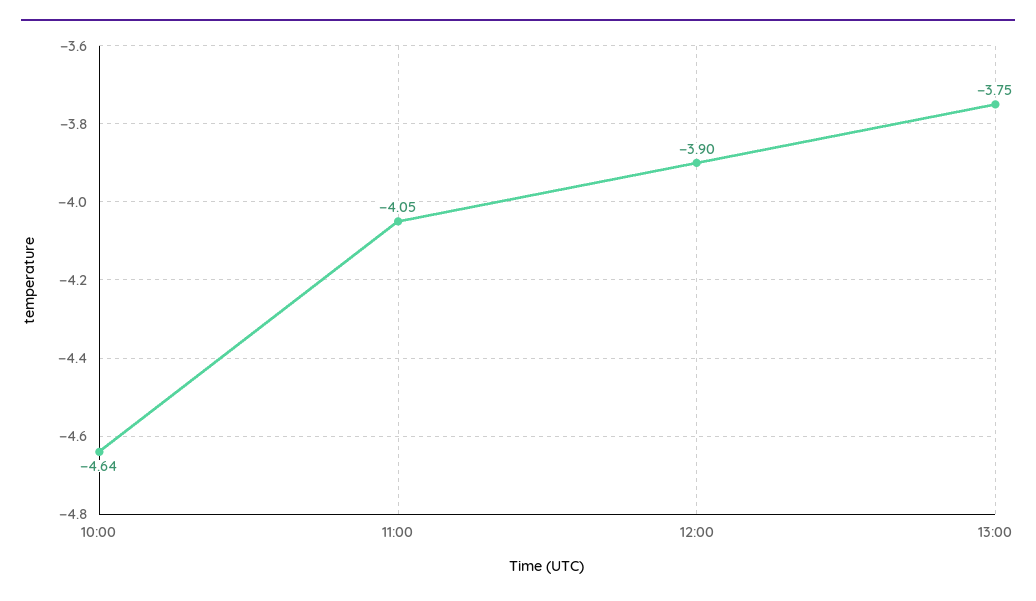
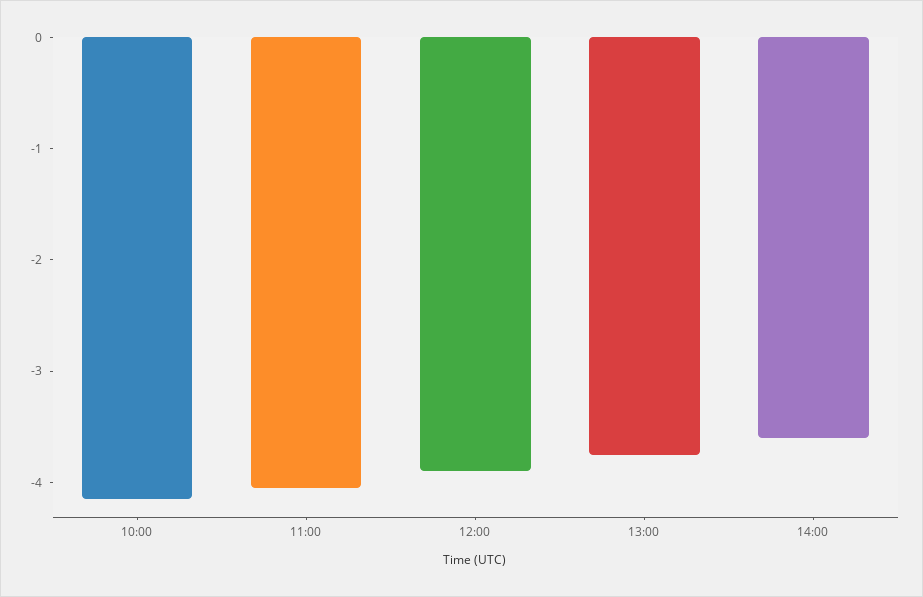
10:00: -4.64 -> -4.2
14:00: none -> -3.6

